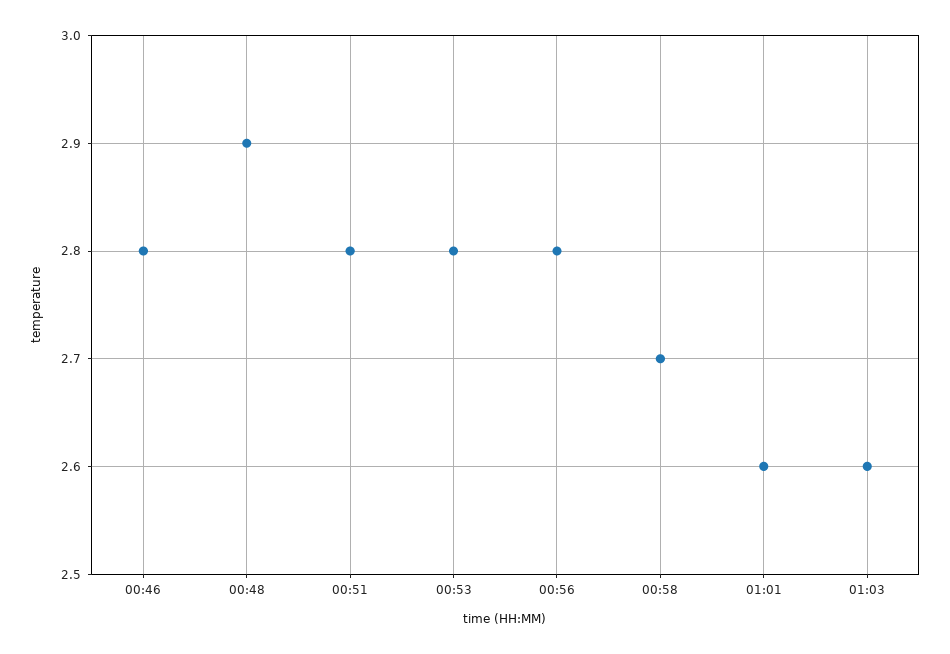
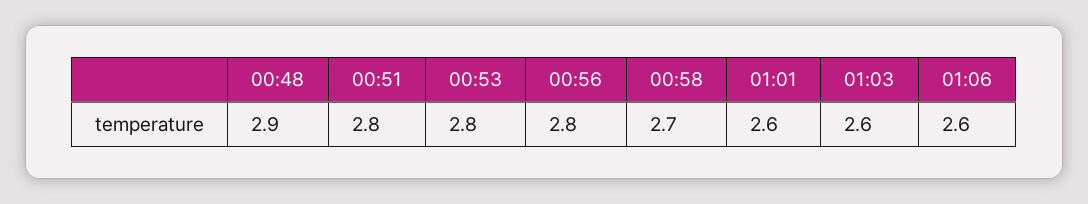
00:46: 2.8 -> none
01:06: none -> 2.6

